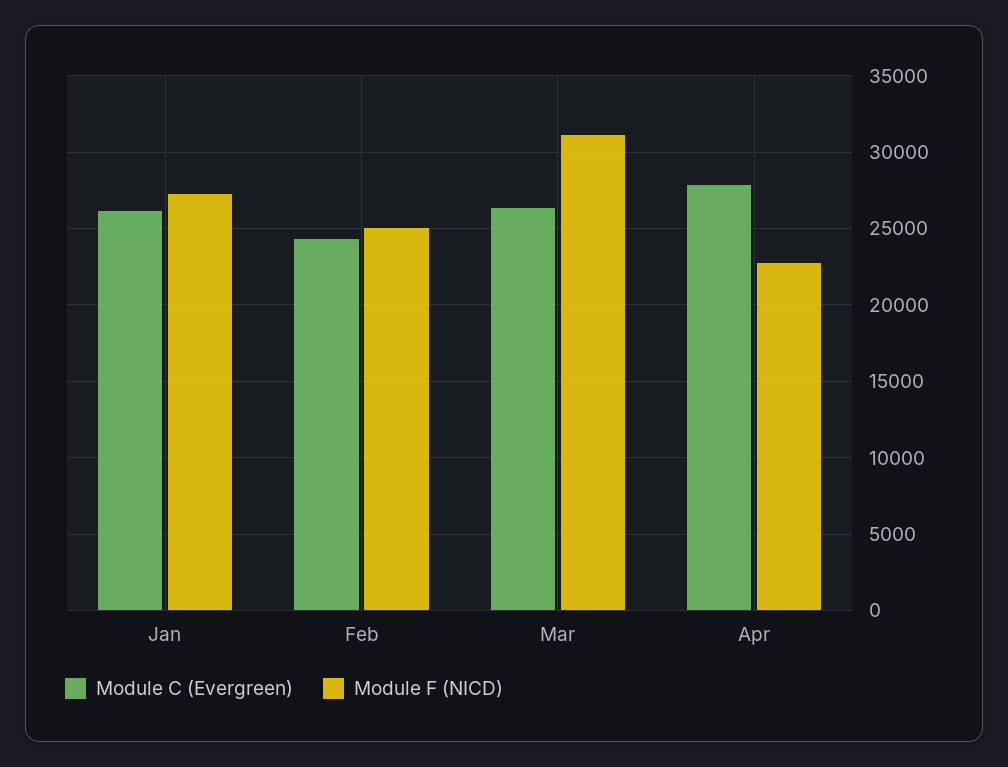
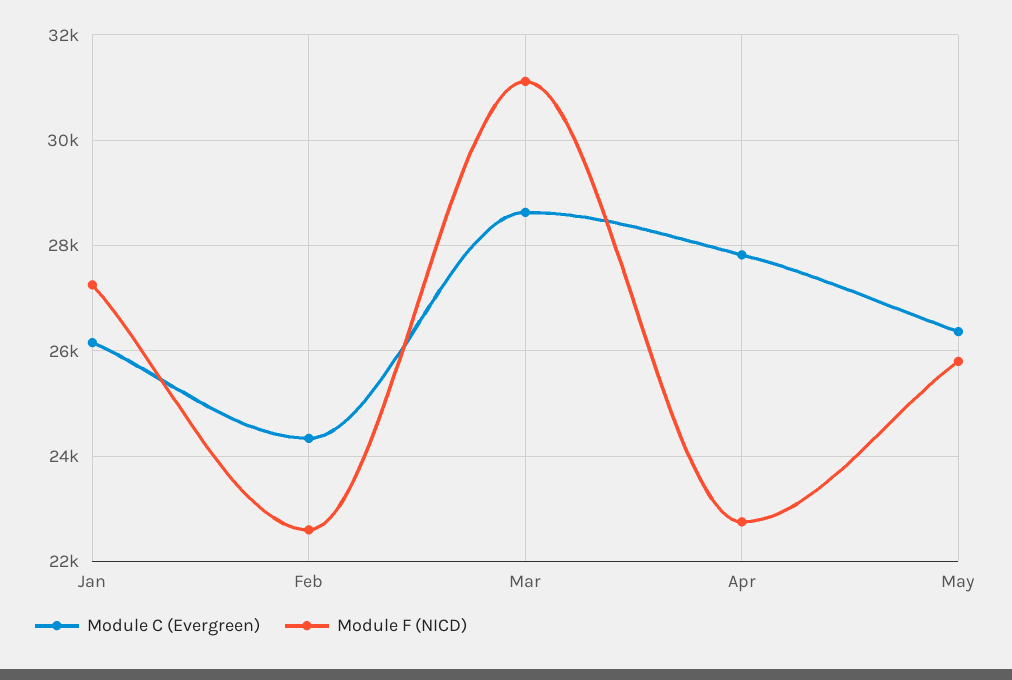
Module F (NICD), Feb: 25000 -> 22600
Module C (Evergreen), Mar: 26500 -> 28600
Module C (Evergreen), May: none -> 26400
Module F (NICD), May: none -> 25800

